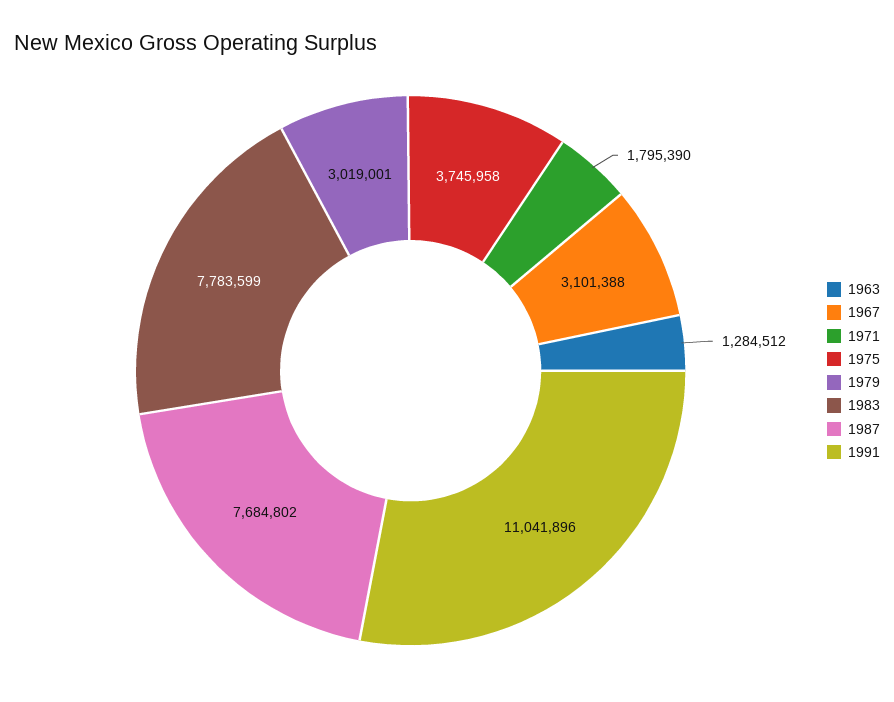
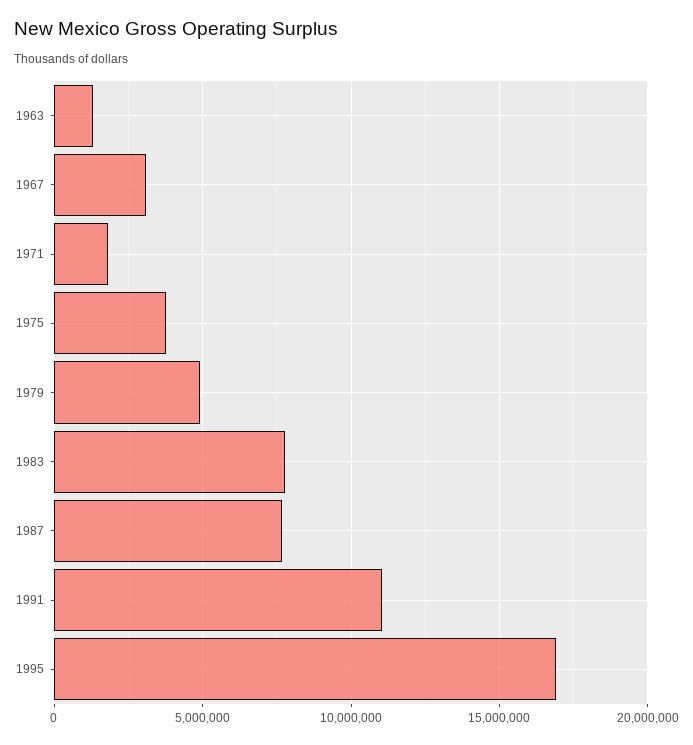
1979: 3019001 -> 5000000
1995: none -> 17000000

